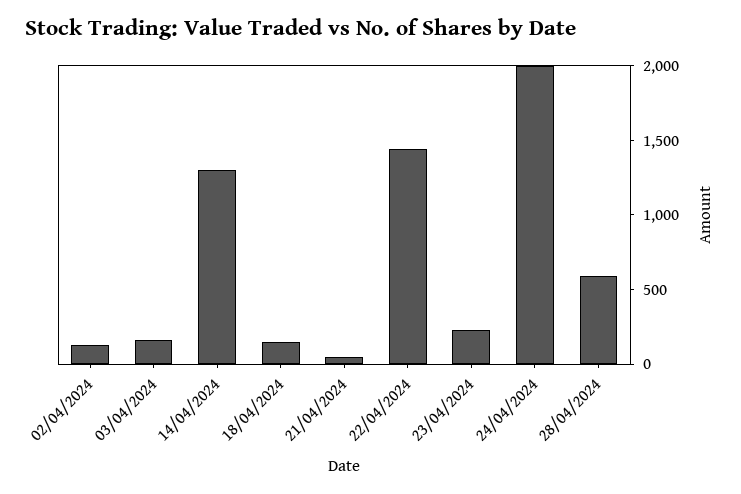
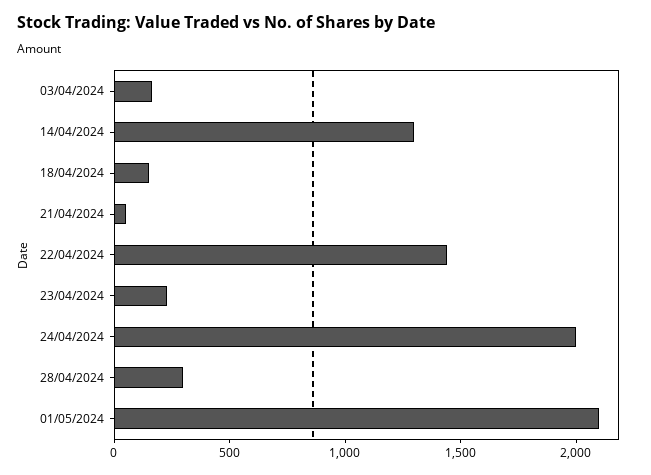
02/04/2024: 100 -> none
28/04/2024: 600 -> 300
01/05/2024: none -> 2100

